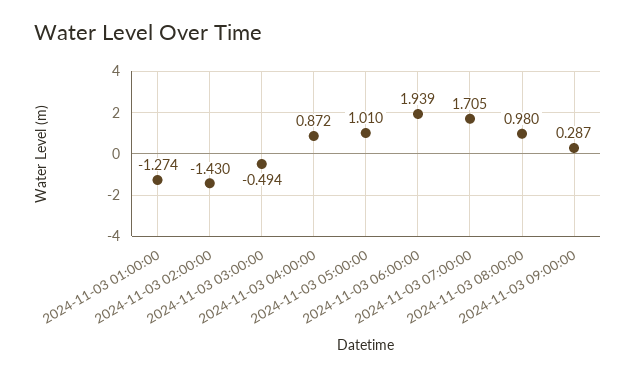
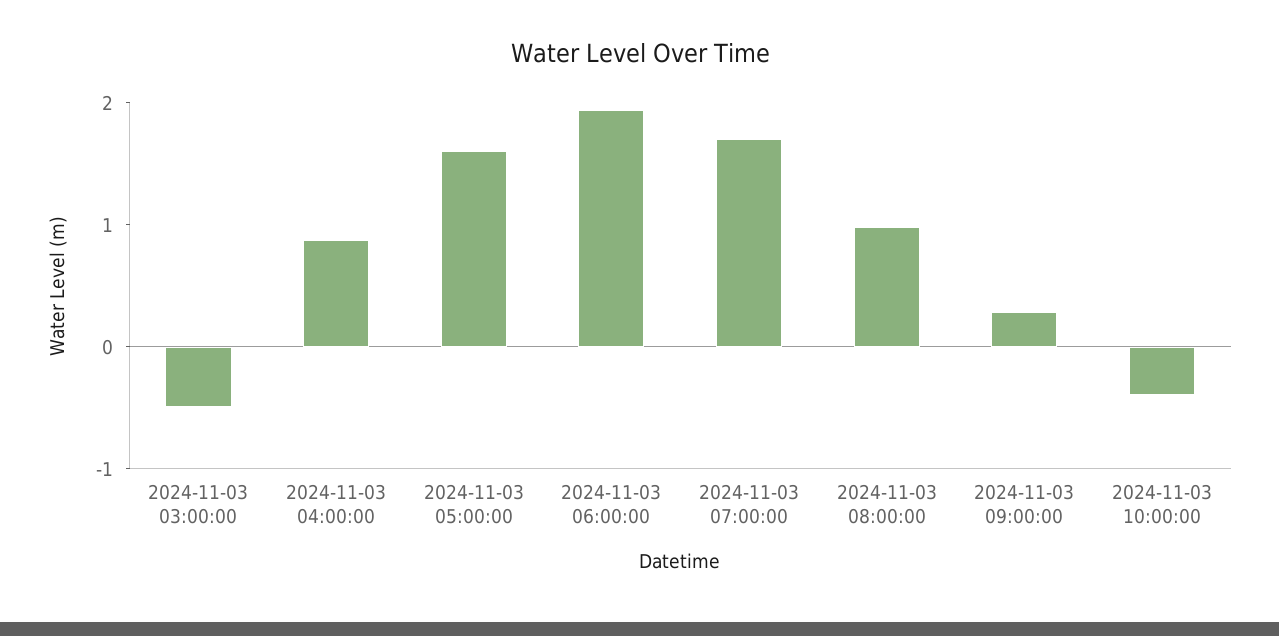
2024-11-03 01:00:00: -1.274 -> none
2024-11-03 02:00:00: -1.43 -> none
2024-11-03 05:00:00: 1.01 -> 1.6
2024-11-03 10:00:00: none -> -0.4

